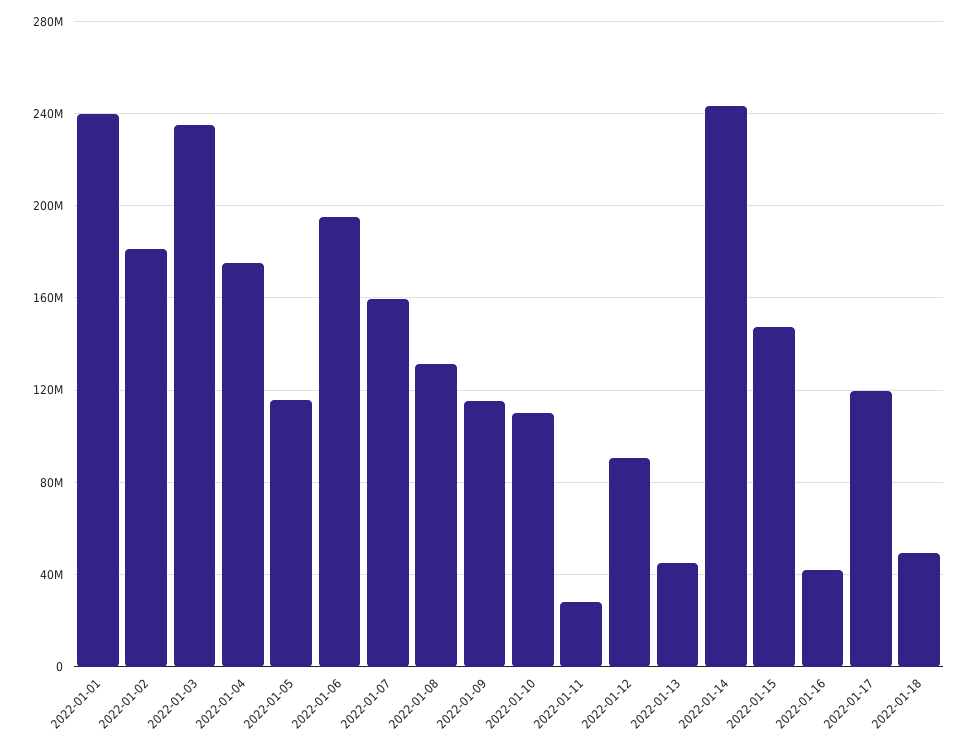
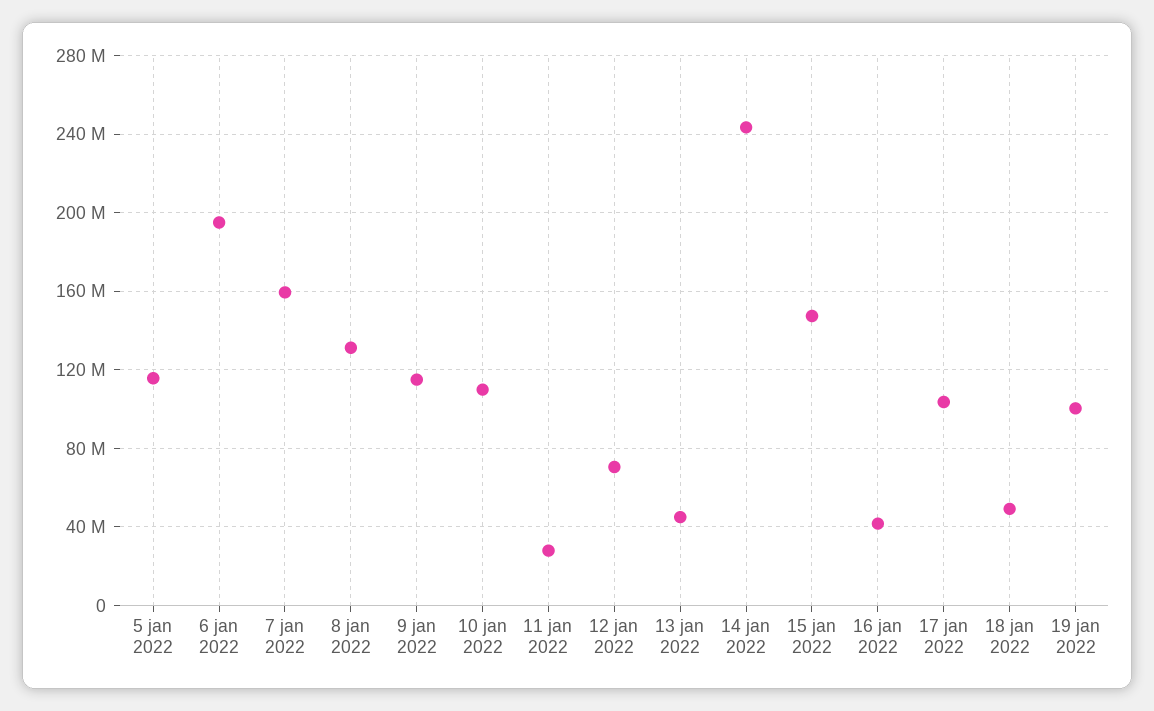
2022-01-01: 240000000 -> none
2022-01-02: 180000000 -> none
2022-01-03: 235000000 -> none
2022-01-04: 175000000 -> none
2022-01-12: 90000000 -> 70000000
2022-01-17: 120000000 -> 105000000
19 jan 2022: none -> 100000000

